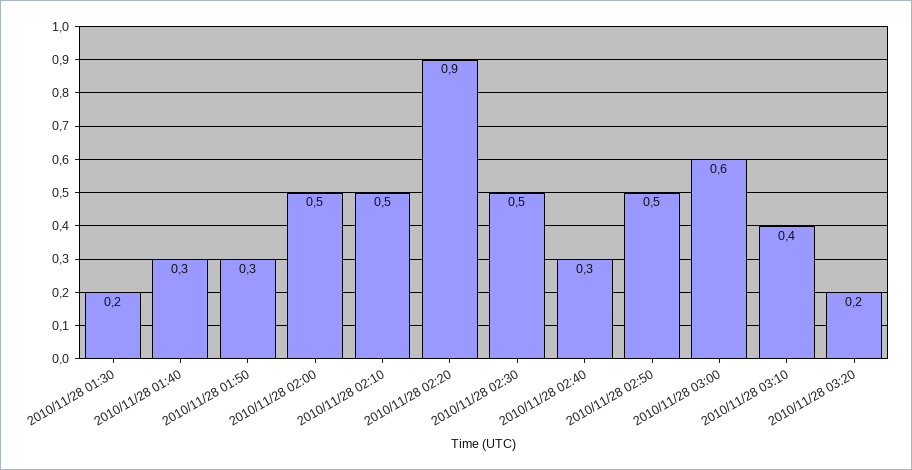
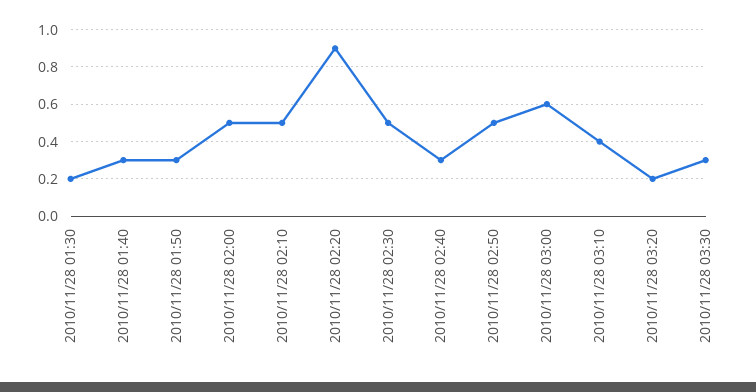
2010/11/28 03:30: none -> 0.3

